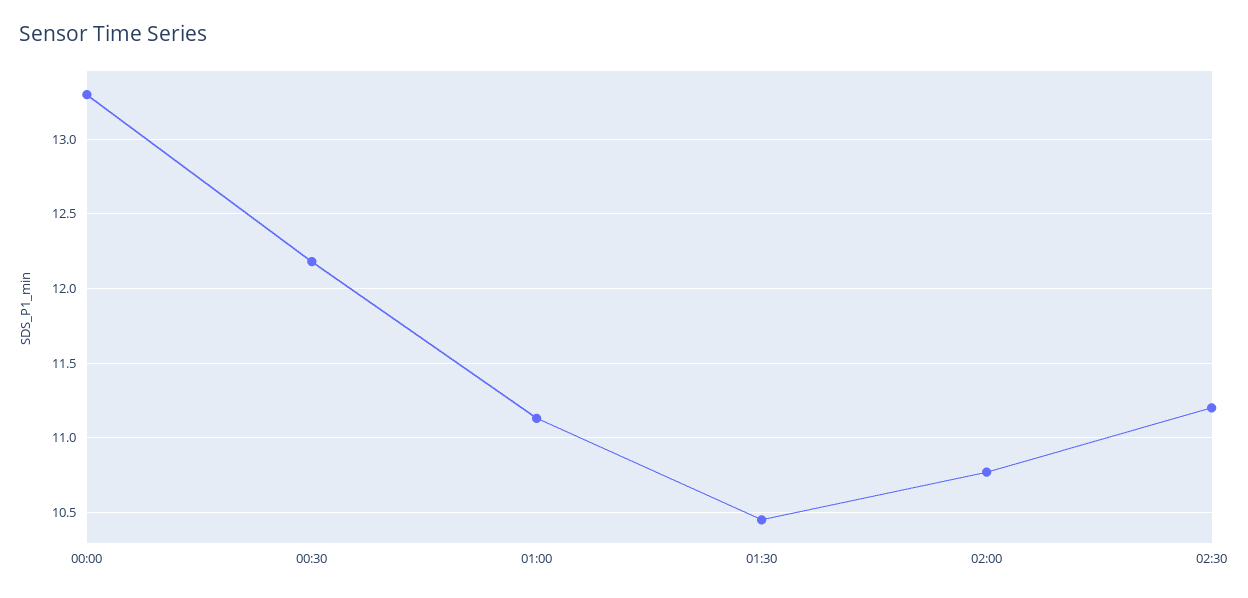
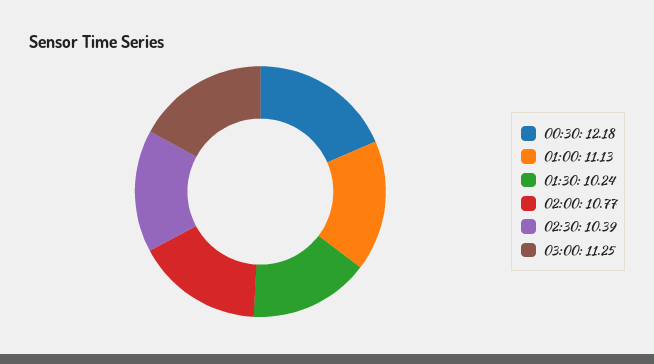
00:00: 13.3 -> none
01:30: 10.45 -> 10.24
02:30: 11.2 -> 10.39
03:00: none -> 11.25

